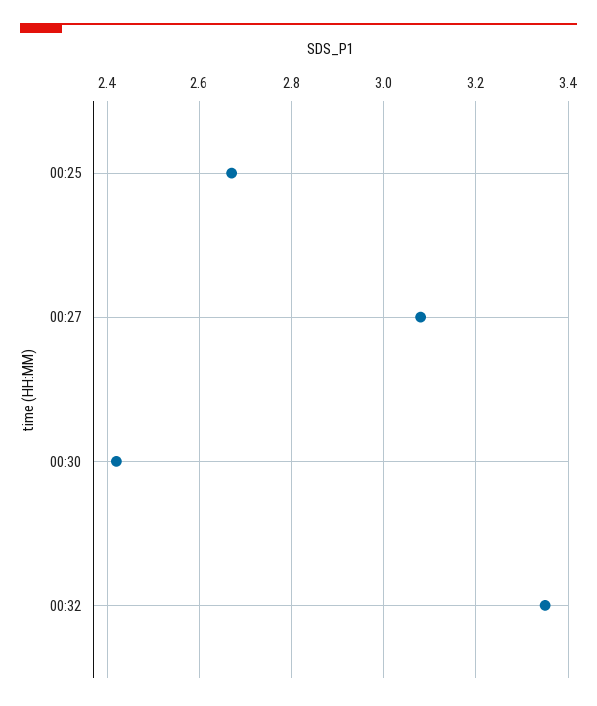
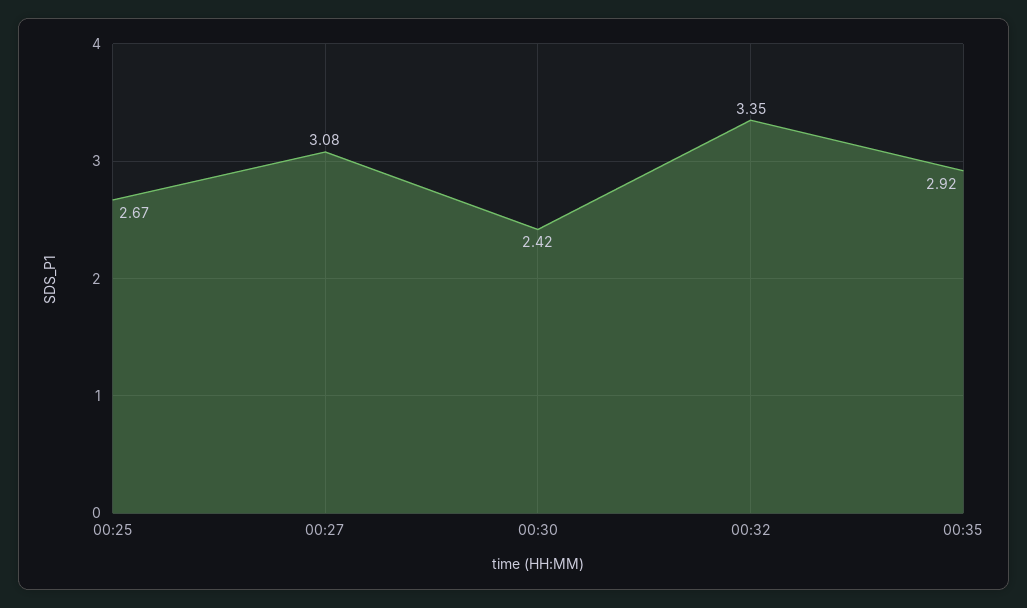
00:35: none -> 2.92

